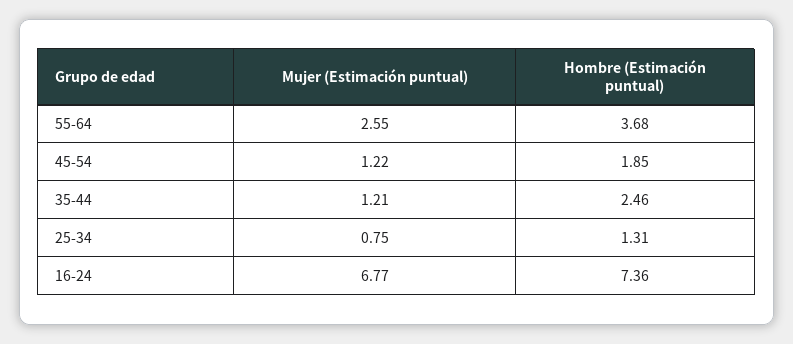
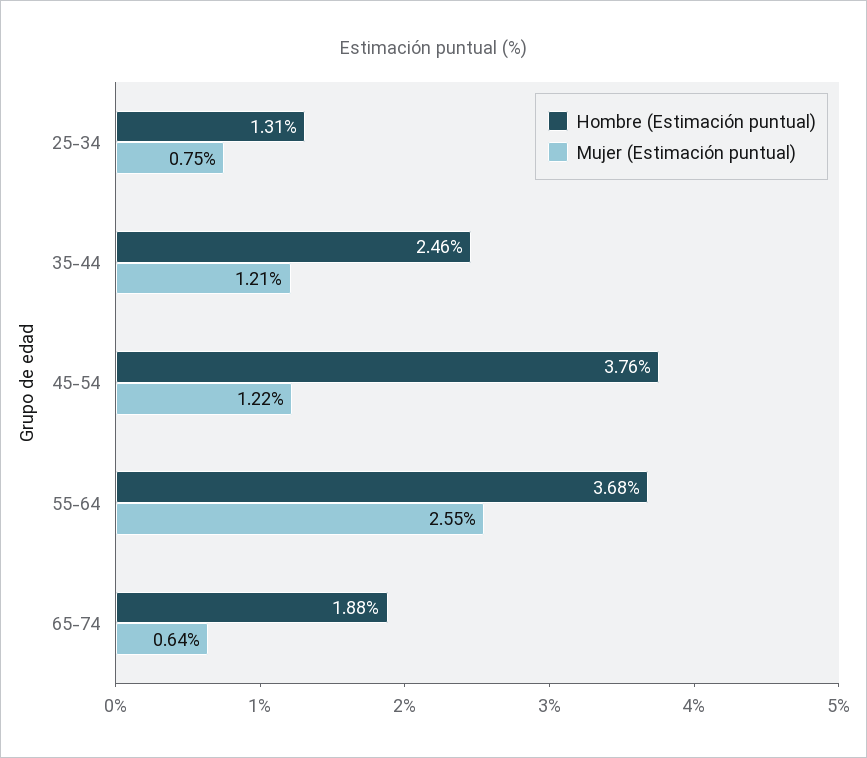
Hombre (Estimación puntual), 45-54: 1.85 -> 3.76
Mujer (Estimación puntual), 16-24: 6.77 -> none
Hombre (Estimación puntual), 16-24: 7.36 -> none
Hombre (Estimación puntual), 65-74: none -> 1.88
Mujer (Estimación puntual), 65-74: none -> 0.64

